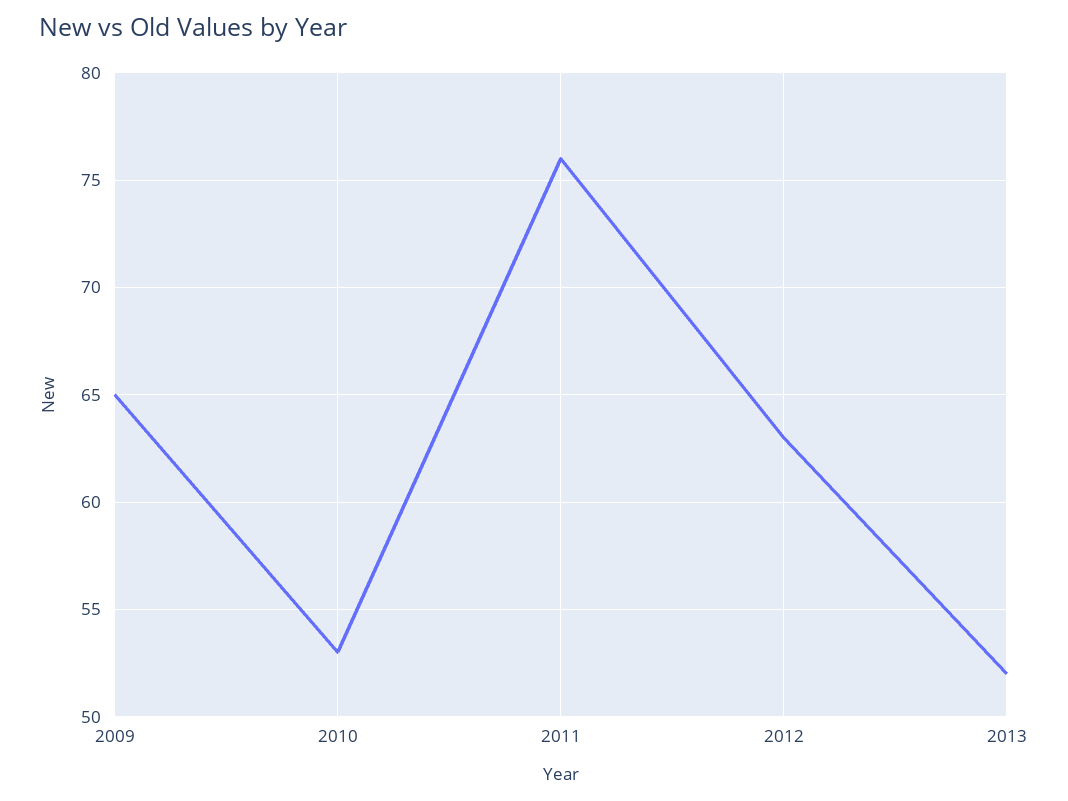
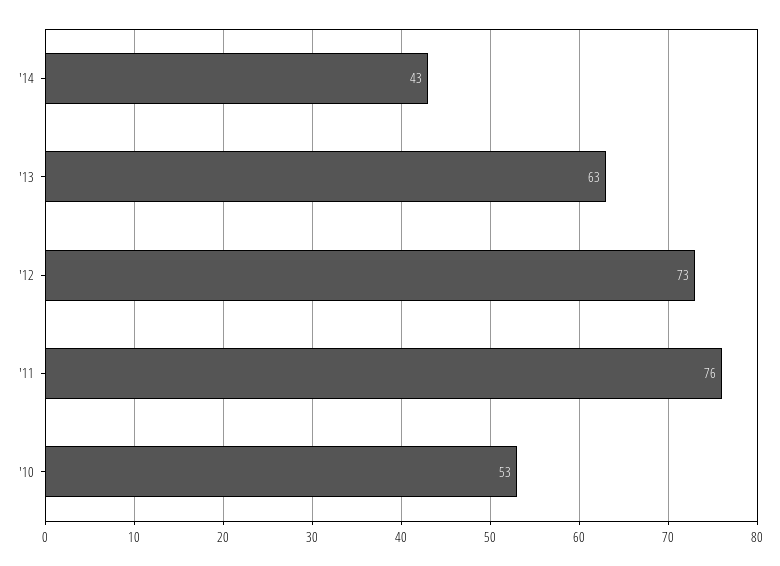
2009: 65 -> none
2012: 63 -> 73
2013: 52 -> 63
'14: none -> 43

